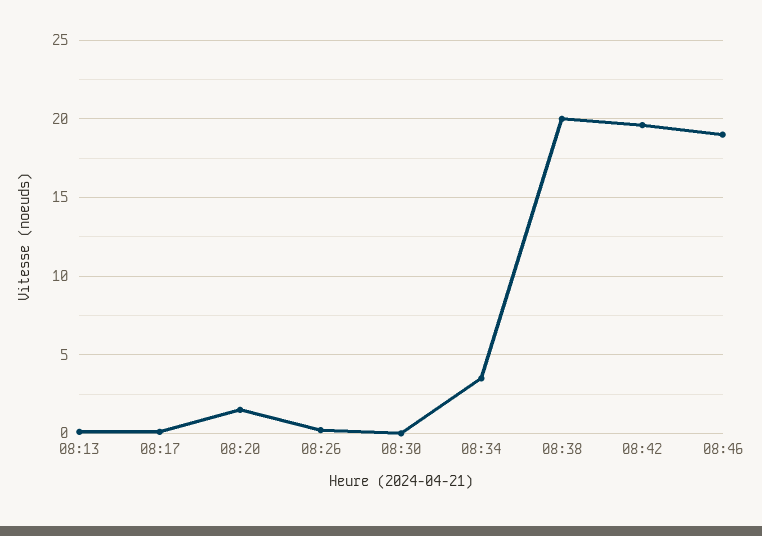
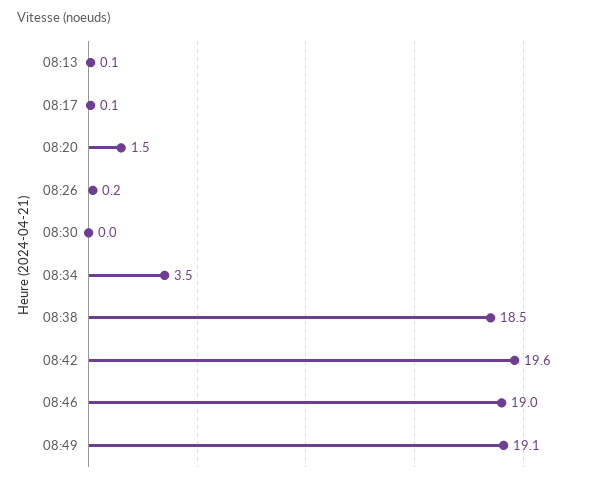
08:38: 20 -> 18.5
08:49: none -> 19.1

